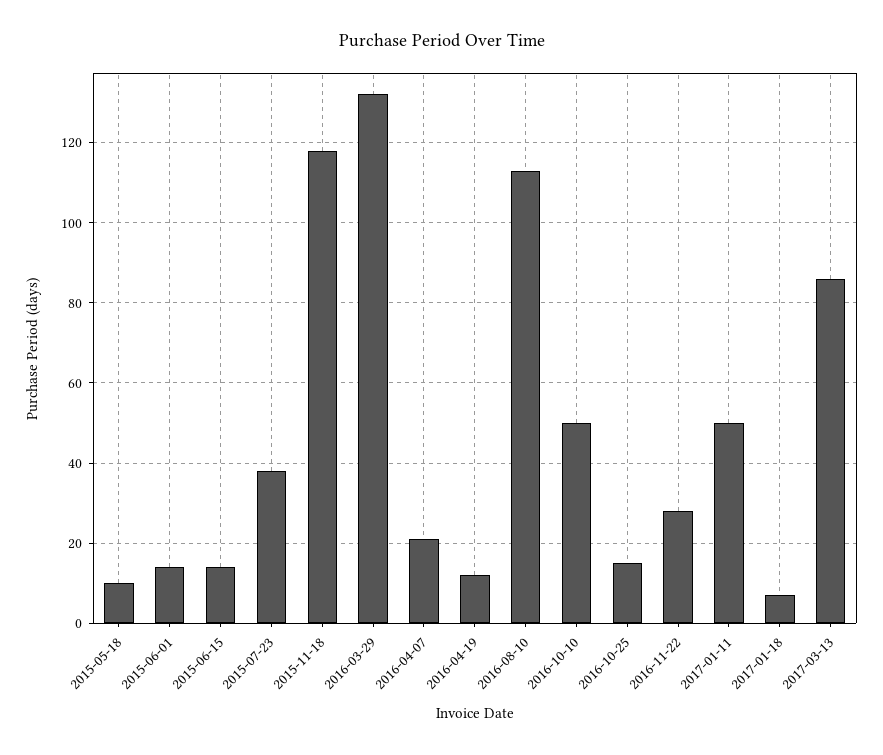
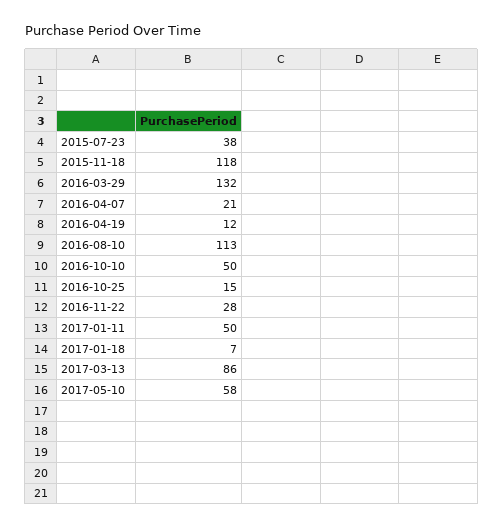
2015-05-18: 10 -> none
2015-06-01: 15 -> none
2015-06-15: 15 -> none
2017-05-10: none -> 58

